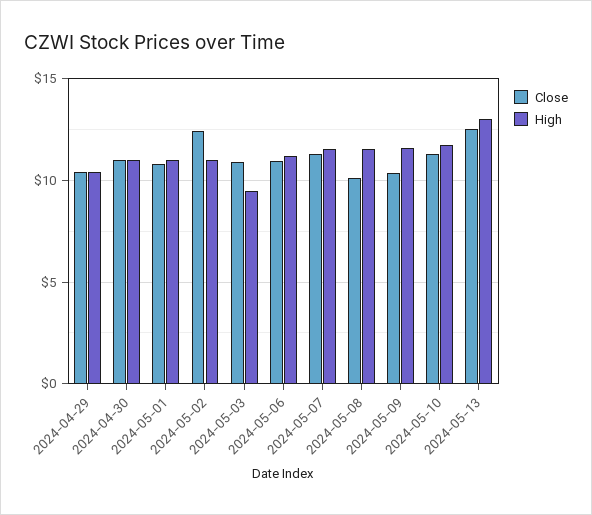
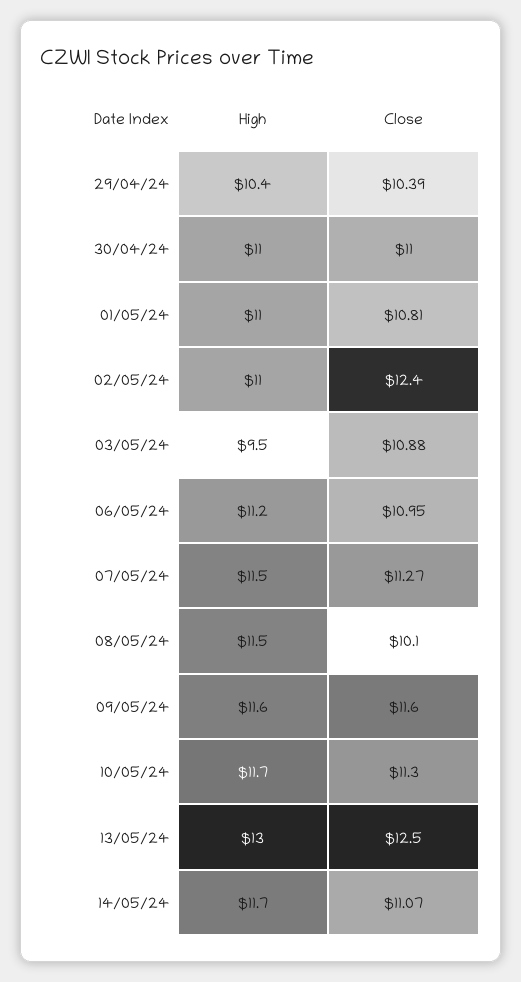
Close, 2024-05-09: 10.5 -> 11.6
High, 14/05/24: none -> 11.7
Close, 14/05/24: none -> 11.07

